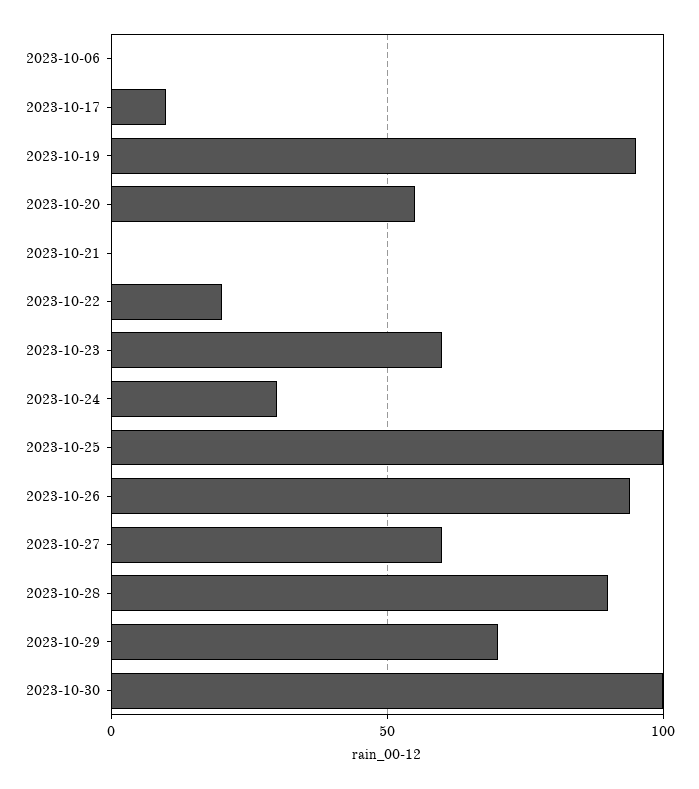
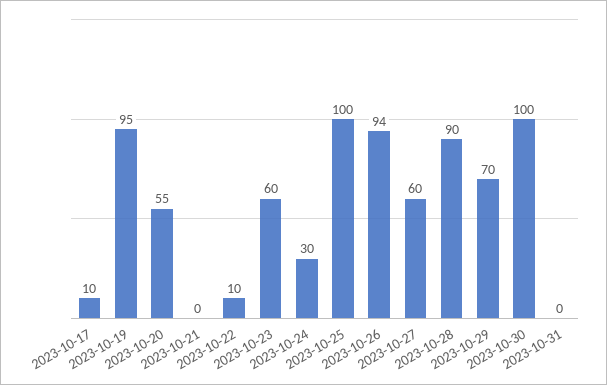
2023-10-06: 0 -> none
2023-10-22: 20 -> 10
2023-10-31: none -> 0

